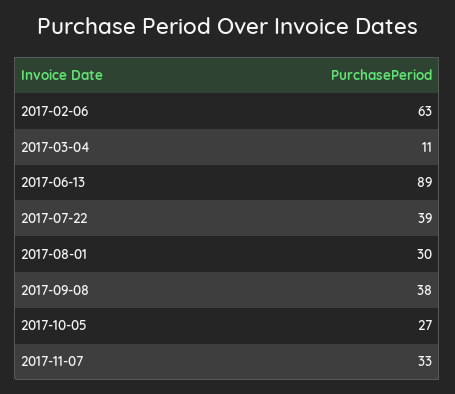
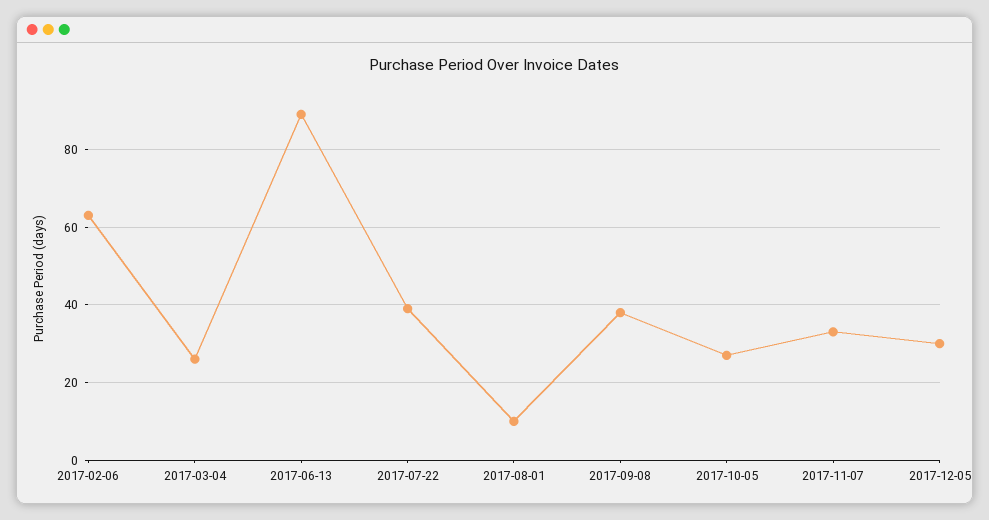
2017-03-04: 11 -> 25
2017-08-01: 30 -> 10
2017-12-05: none -> 30

